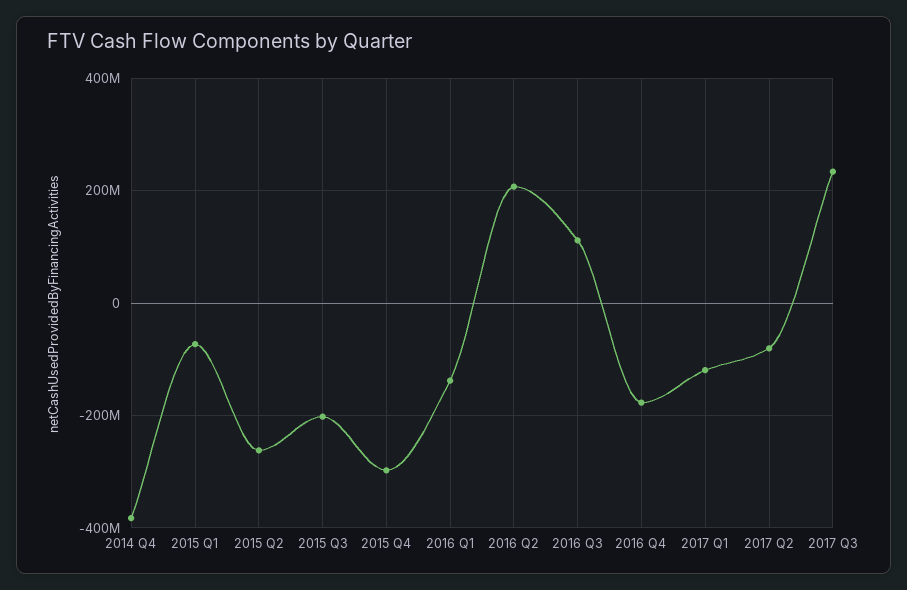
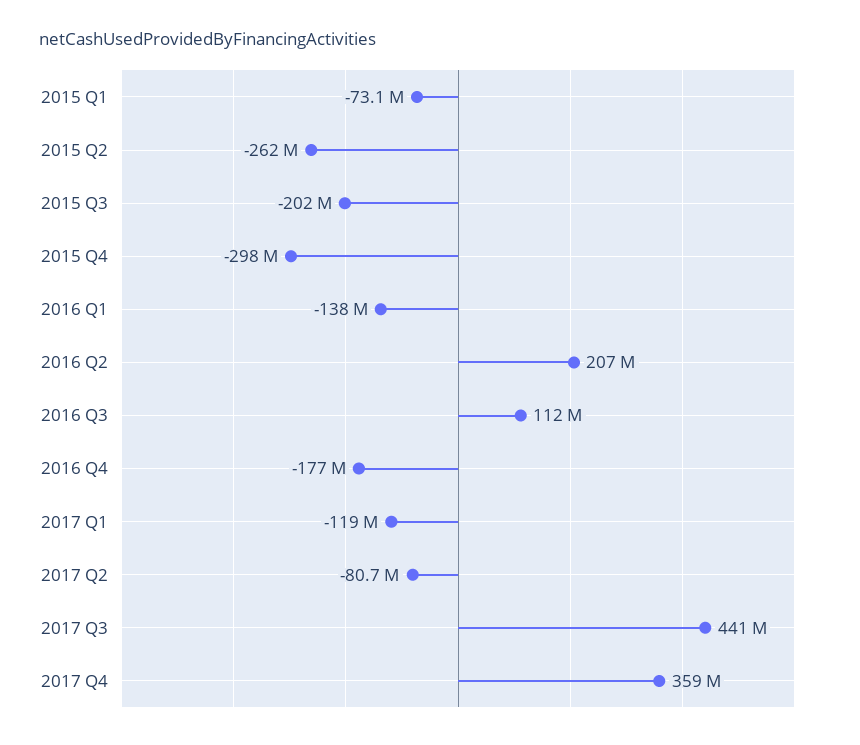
2014 Q4: -380000000 -> none
2017 Q3: 240000000 -> 441000000
2017 Q4: none -> 359000000

